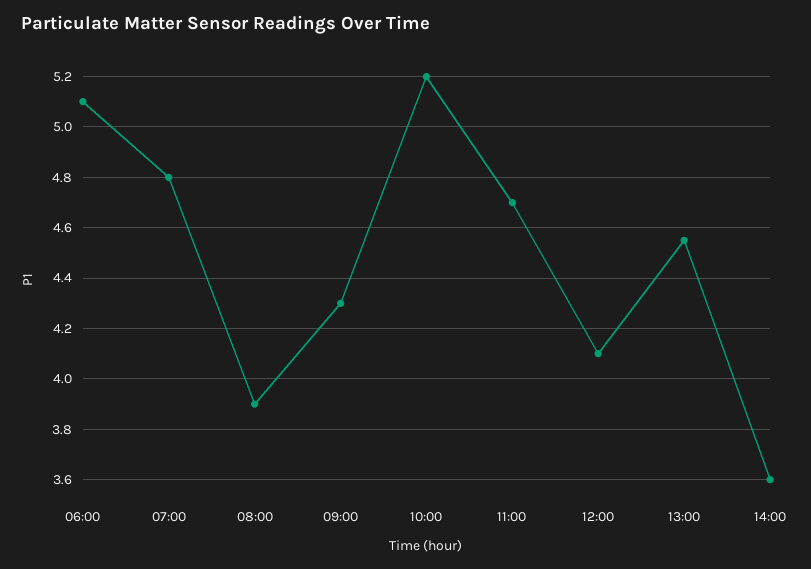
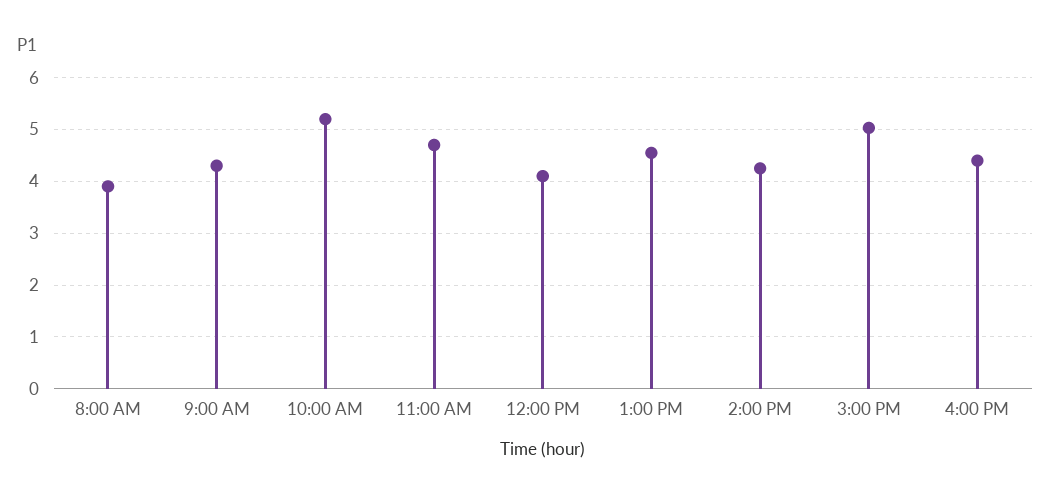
06:00: 5.1 -> none
07:00: 4.8 -> none
14:00: 3.6 -> 4.2
3:00 PM: none -> 5
4:00 PM: none -> 4.4

